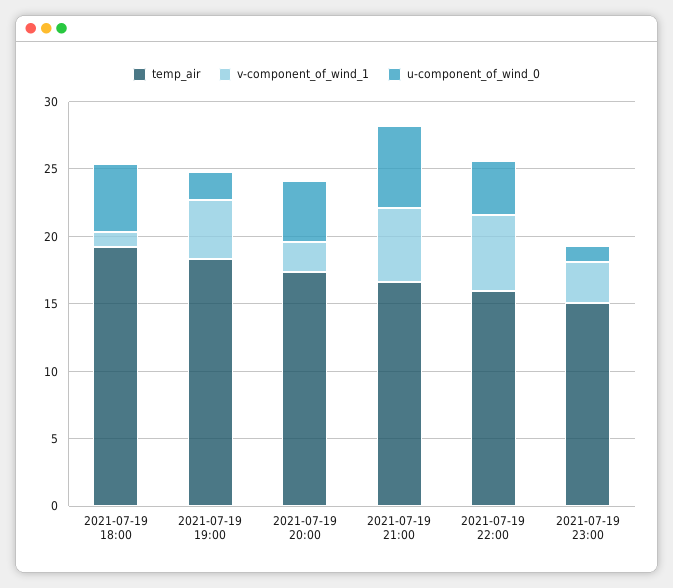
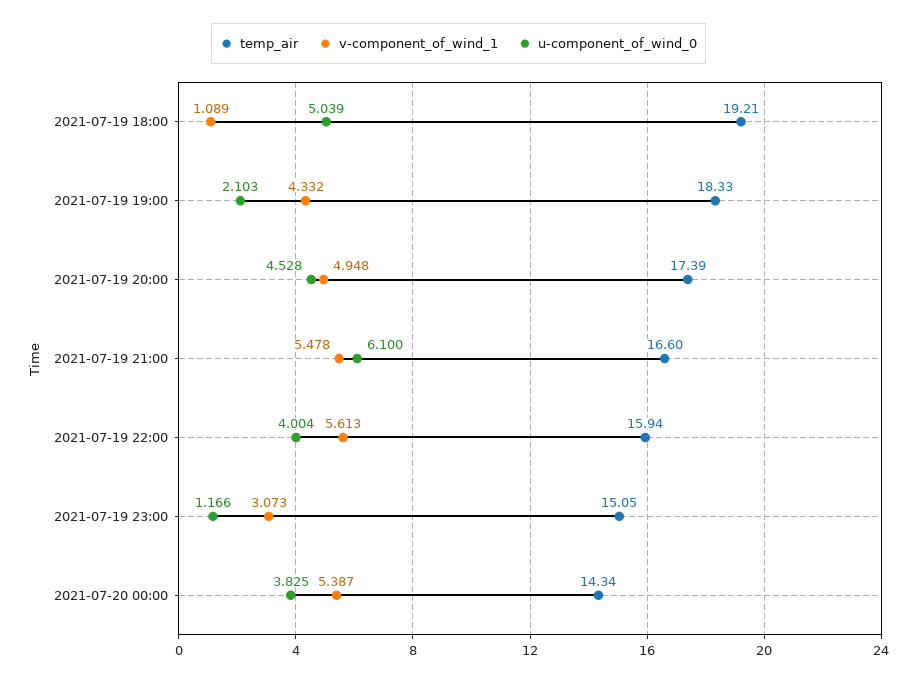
v-component_of_wind_1, 2021-07-19 20:00: 2 -> 4.948
temp_air, 2021-07-20 00:00: none -> 14.34
v-component_of_wind_1, 2021-07-20 00:00: none -> 5.387
u-component_of_wind_0, 2021-07-20 00:00: none -> 3.825

